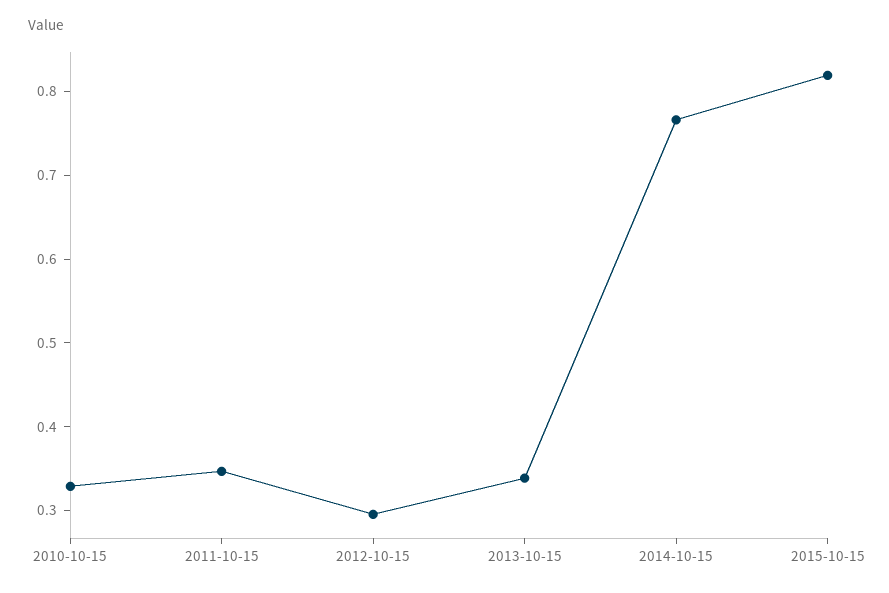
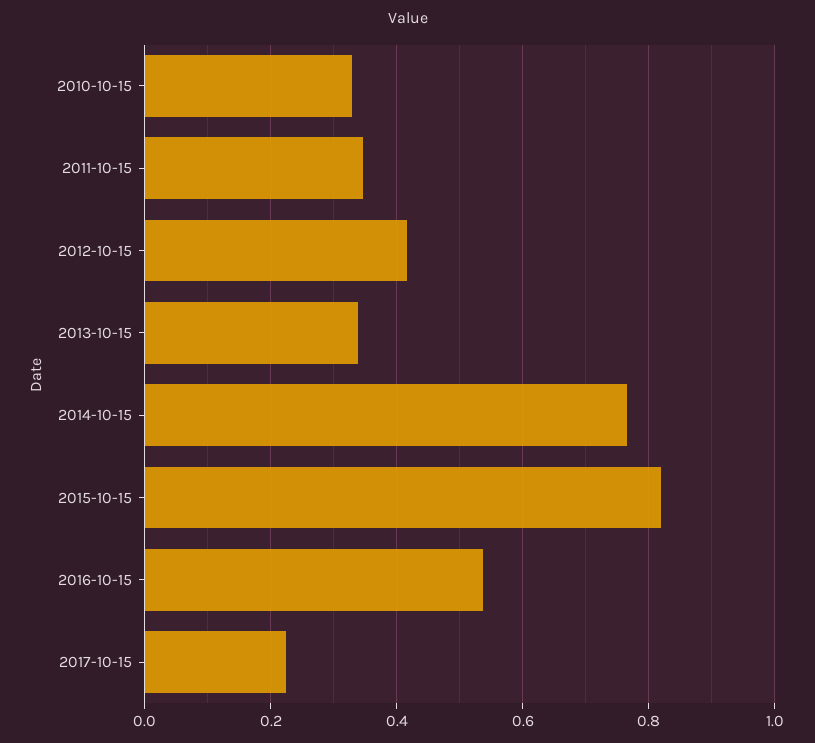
2012-10-15: 0.3 -> 0.42
2016-10-15: none -> 0.54
2017-10-15: none -> 0.22

